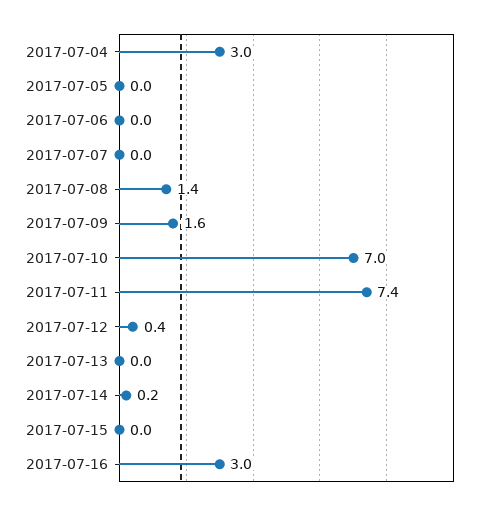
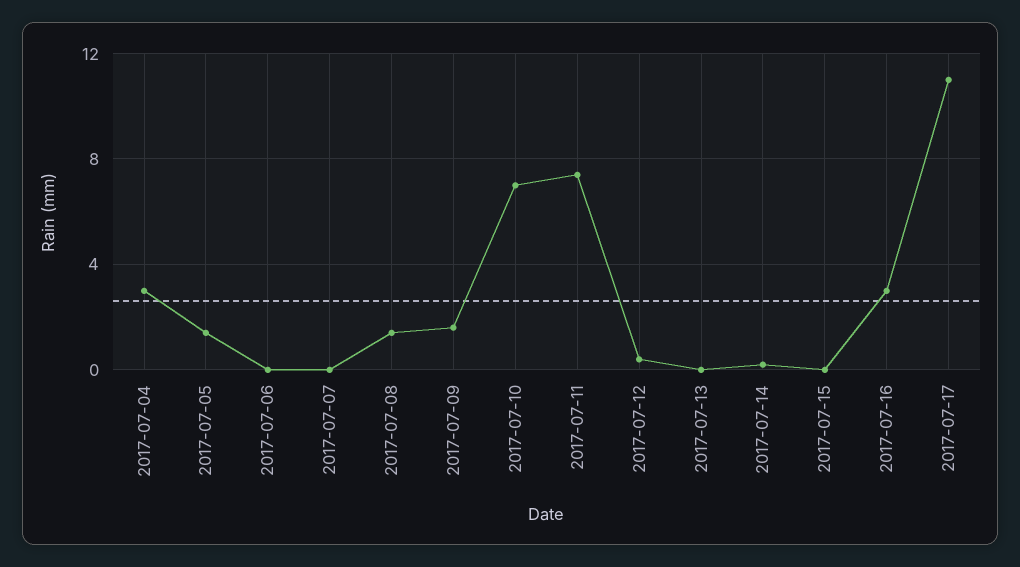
2017-07-05: 0 -> 1.5
2017-07-17: none -> 11

